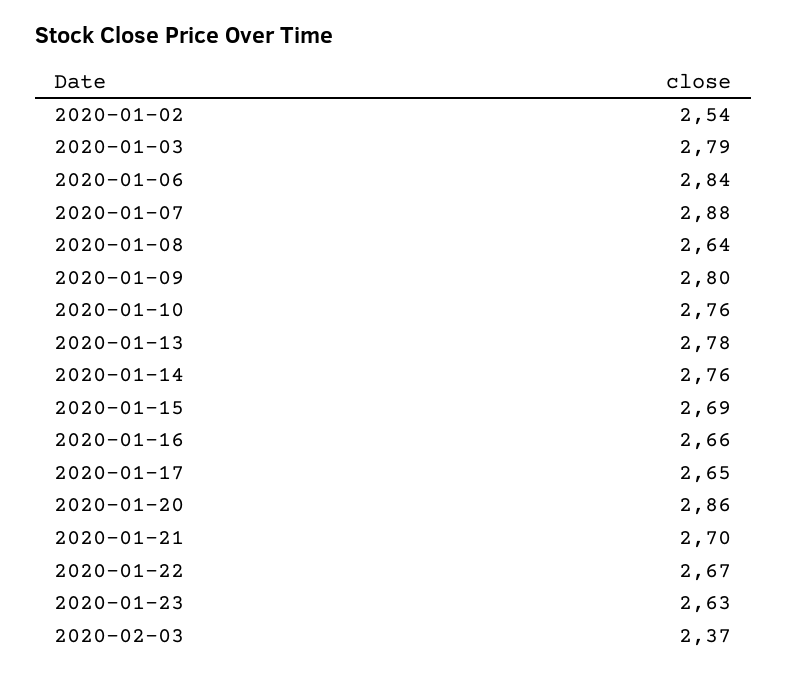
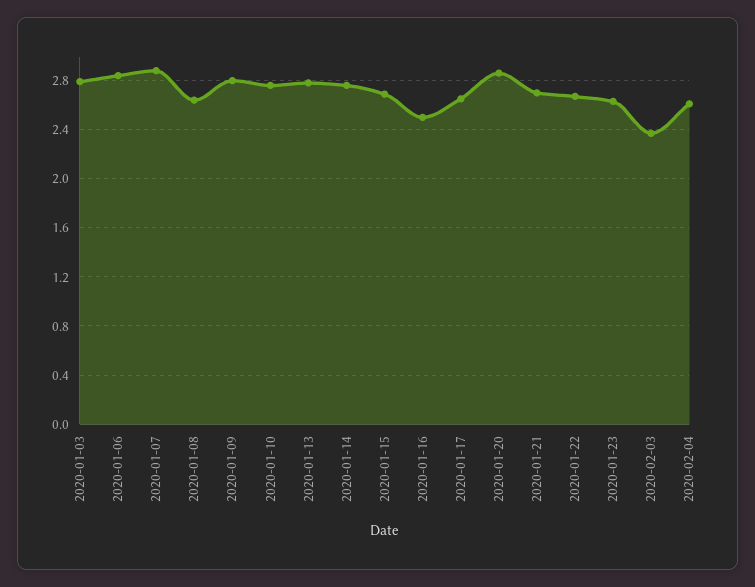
2020-01-02: 2.54 -> none
2020-01-16: 2.66 -> 2.5
2020-02-04: none -> 2.6

